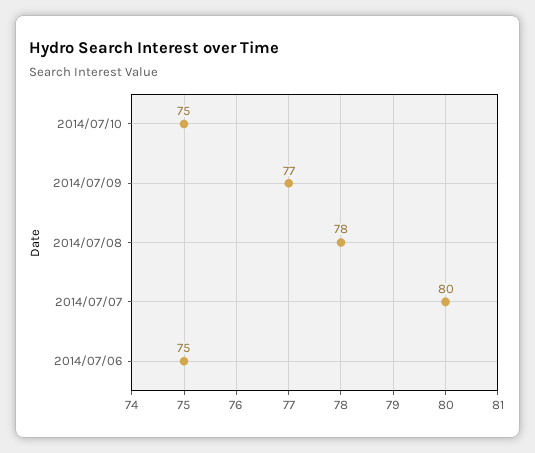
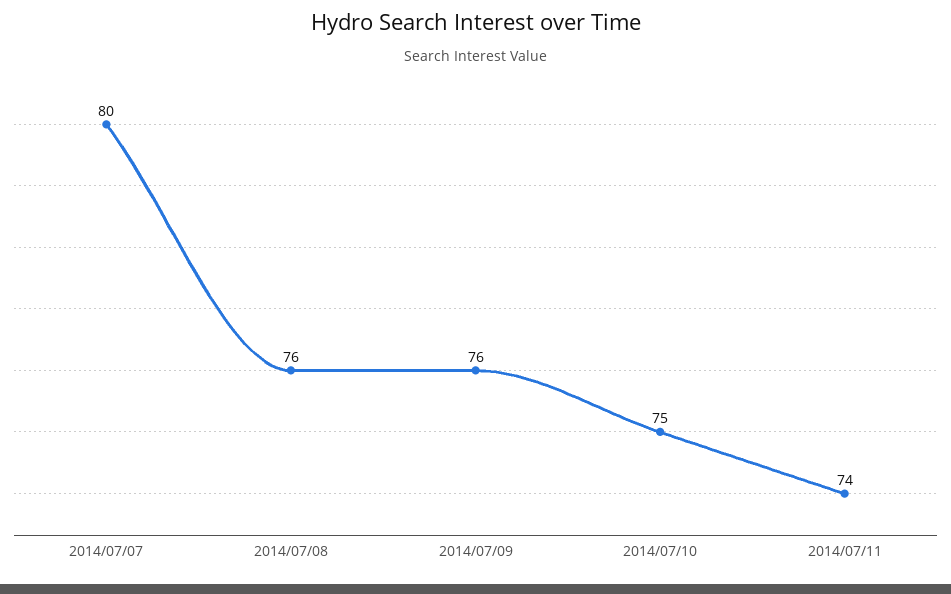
2014/07/09: 77 -> 76
2014/07/08: 78 -> 76
2014/07/06: 75 -> none
2014/07/11: none -> 74

